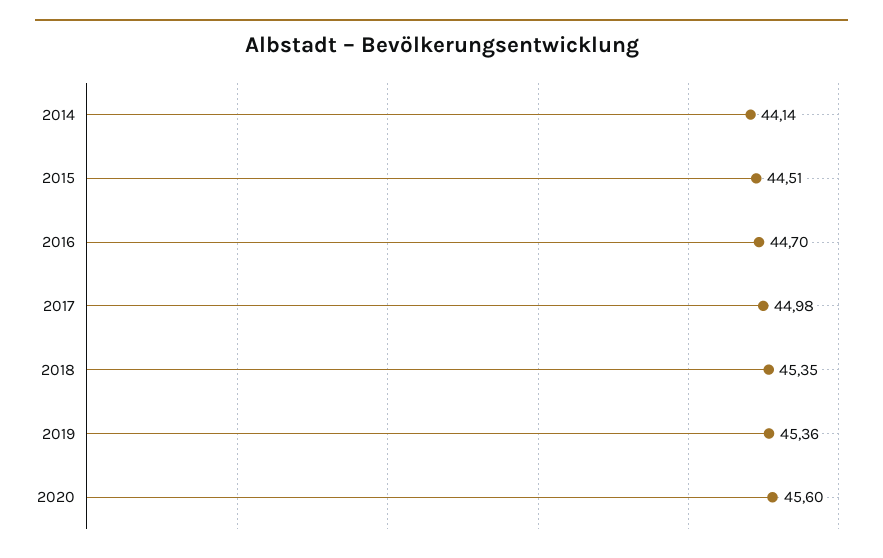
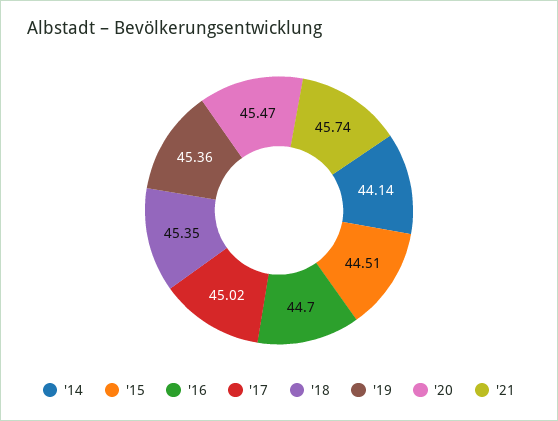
2017: 44.98 -> 45.02
2020: 45.6 -> 45.47
'21: none -> 45.74

